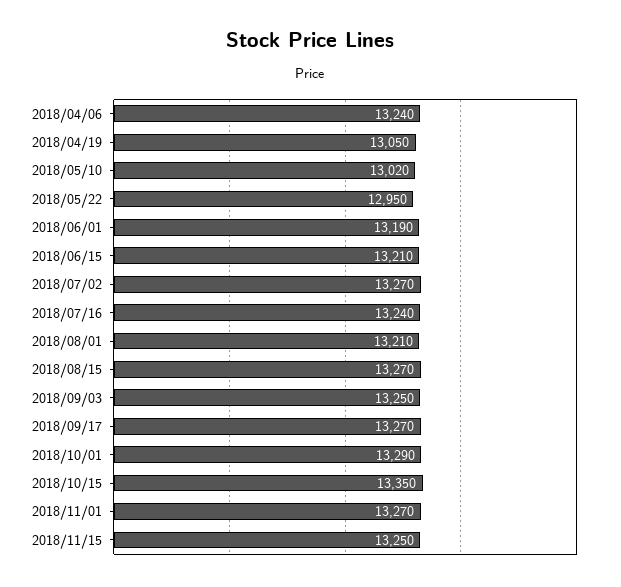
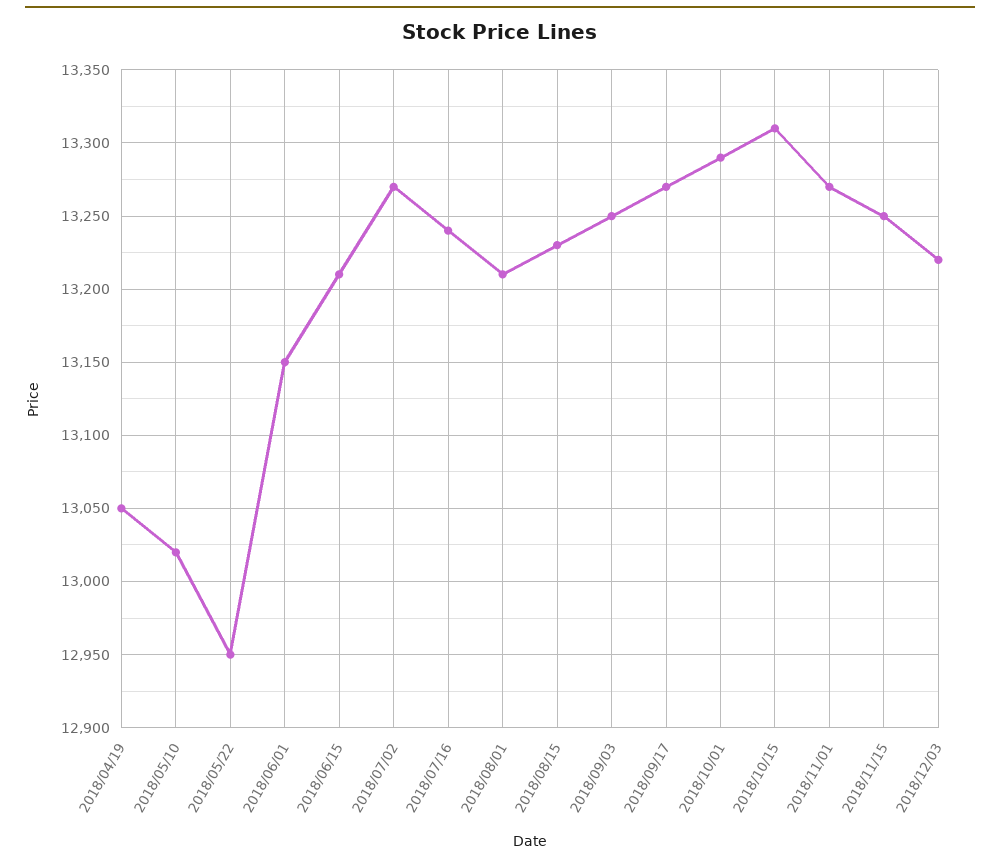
2018/04/06: 13240 -> none
2018/06/01: 13190 -> 13150
2018/08/15: 13270 -> 13230
2018/10/15: 13350 -> 13310
2018/12/03: none -> 13220

